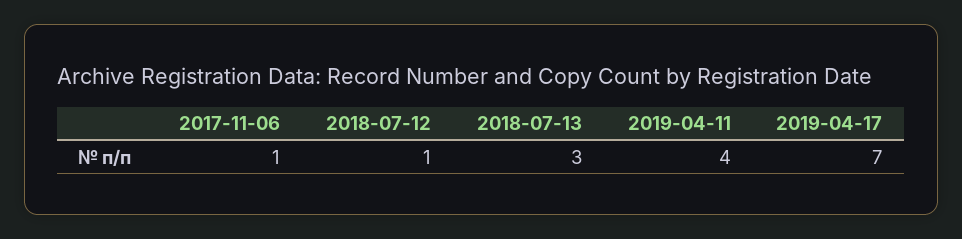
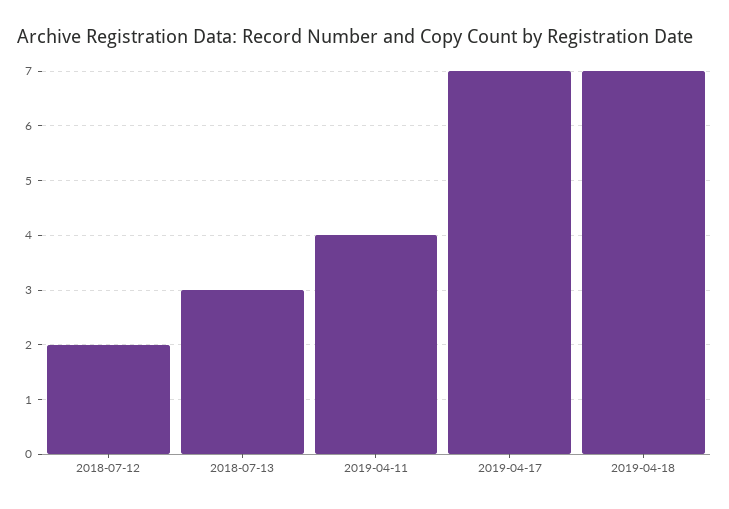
2017-11-06: 1 -> none
2018-07-12: 1 -> 2
2019-04-18: none -> 7

